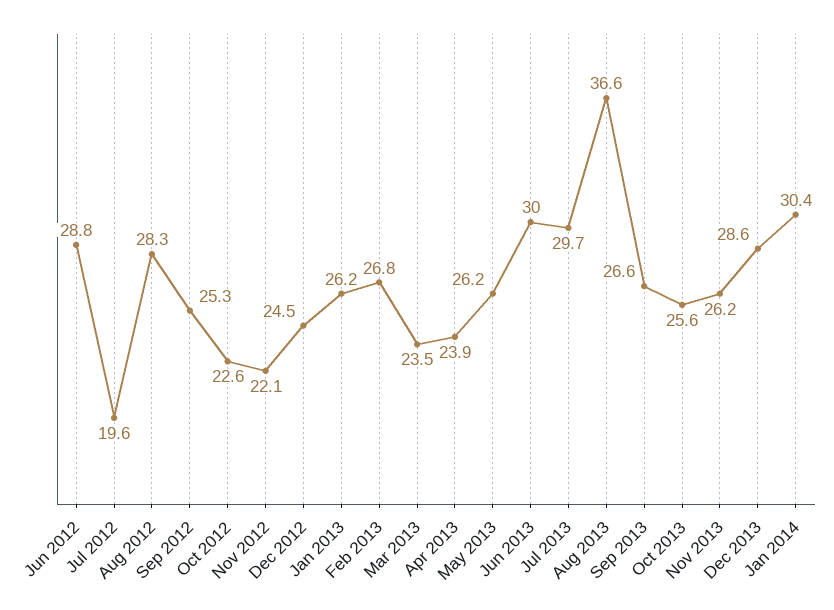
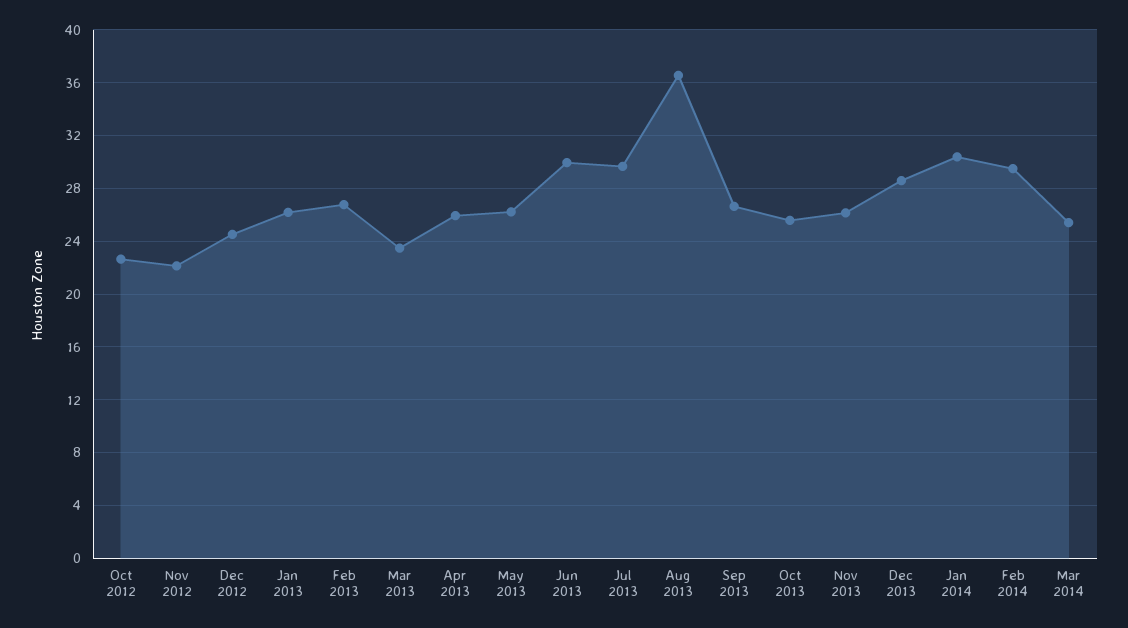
Jun 2012: 28.8 -> none
Jul 2012: 19.6 -> none
Aug 2012: 28.3 -> none
Sep 2012: 25.3 -> none
Apr 2013: 23.9 -> 26
Feb 2014: none -> 29.5
Mar 2014: none -> 25.5

